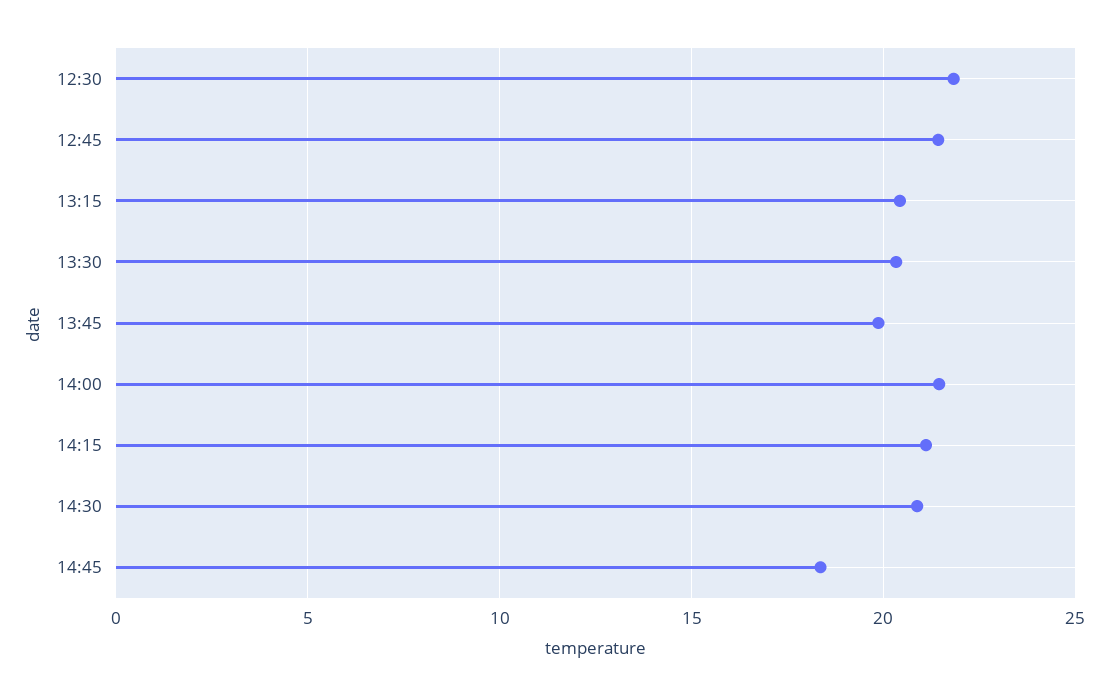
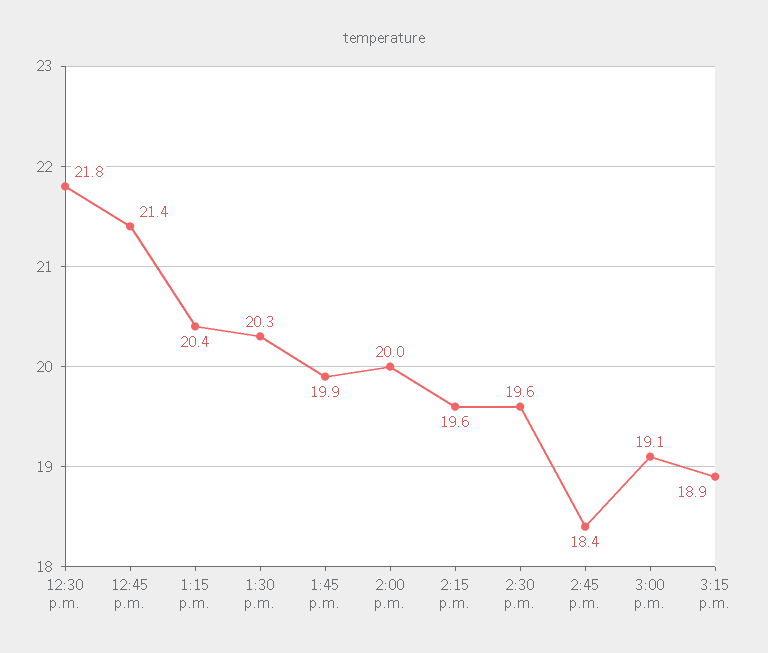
14:00: 21.5 -> 20
14:15: 21 -> 19.6
14:30: 21 -> 19.6
3:00 p.m.: none -> 19.1
3:15 p.m.: none -> 18.9

